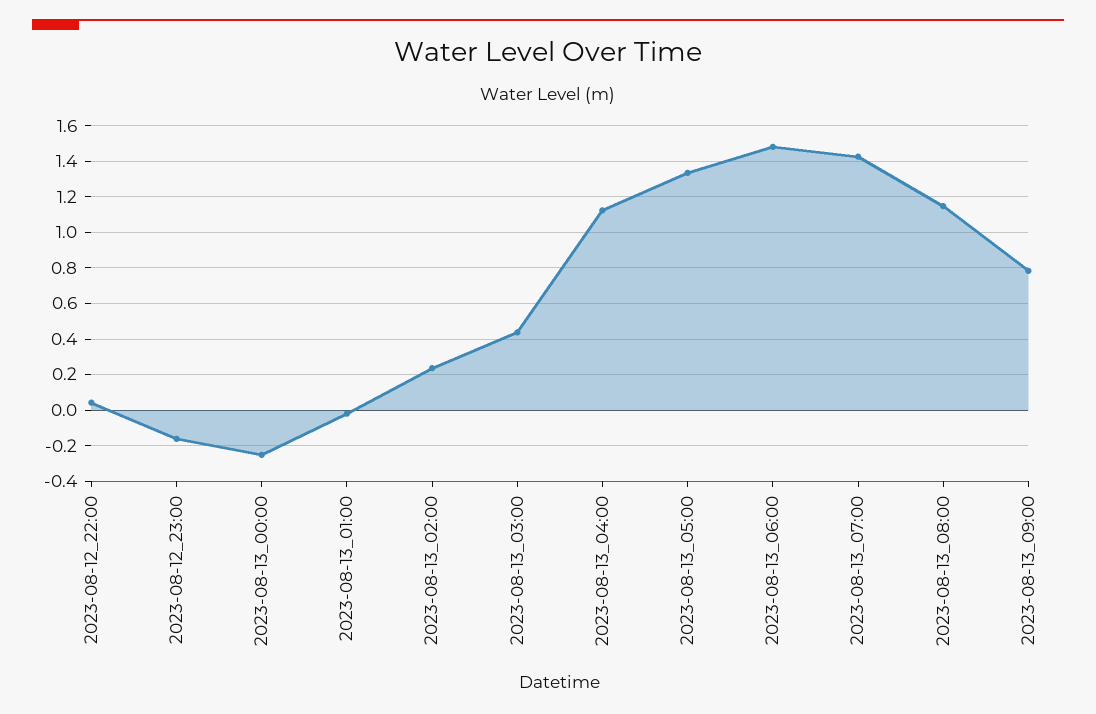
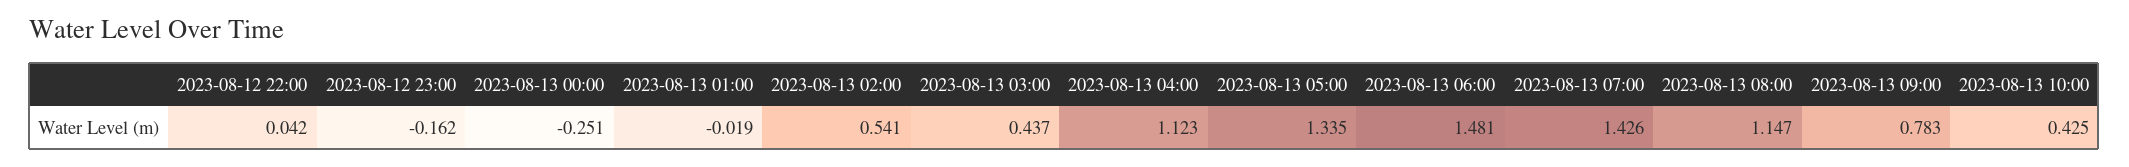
2023-08-13_02:00: 0.25 -> 0.541
2023-08-13 10:00: none -> 0.425

